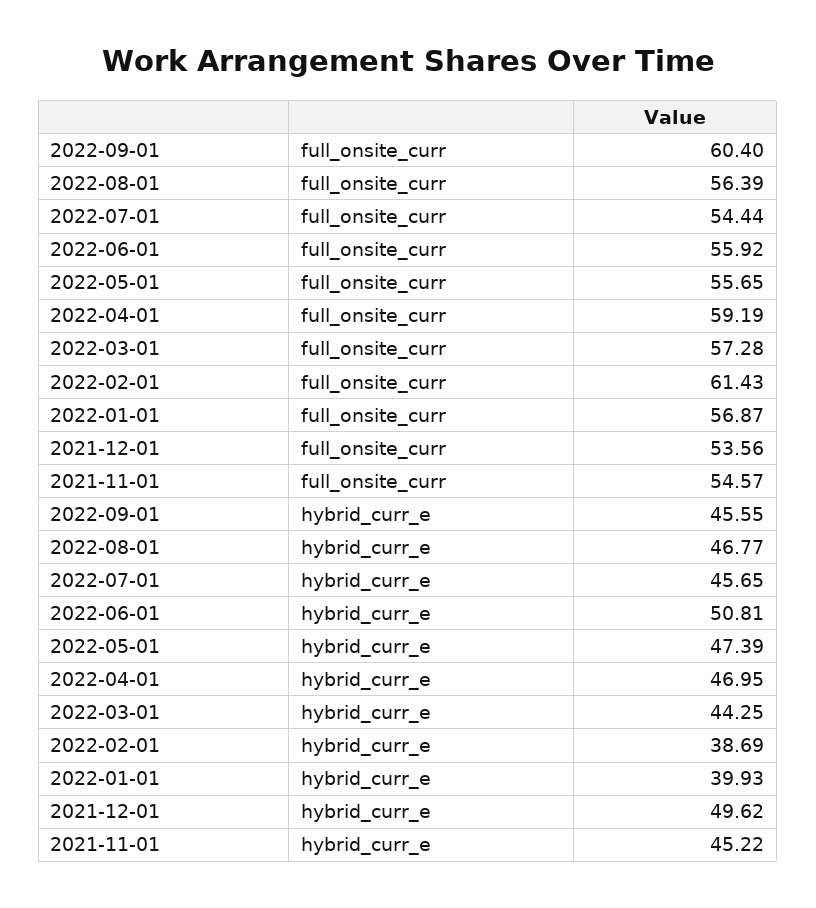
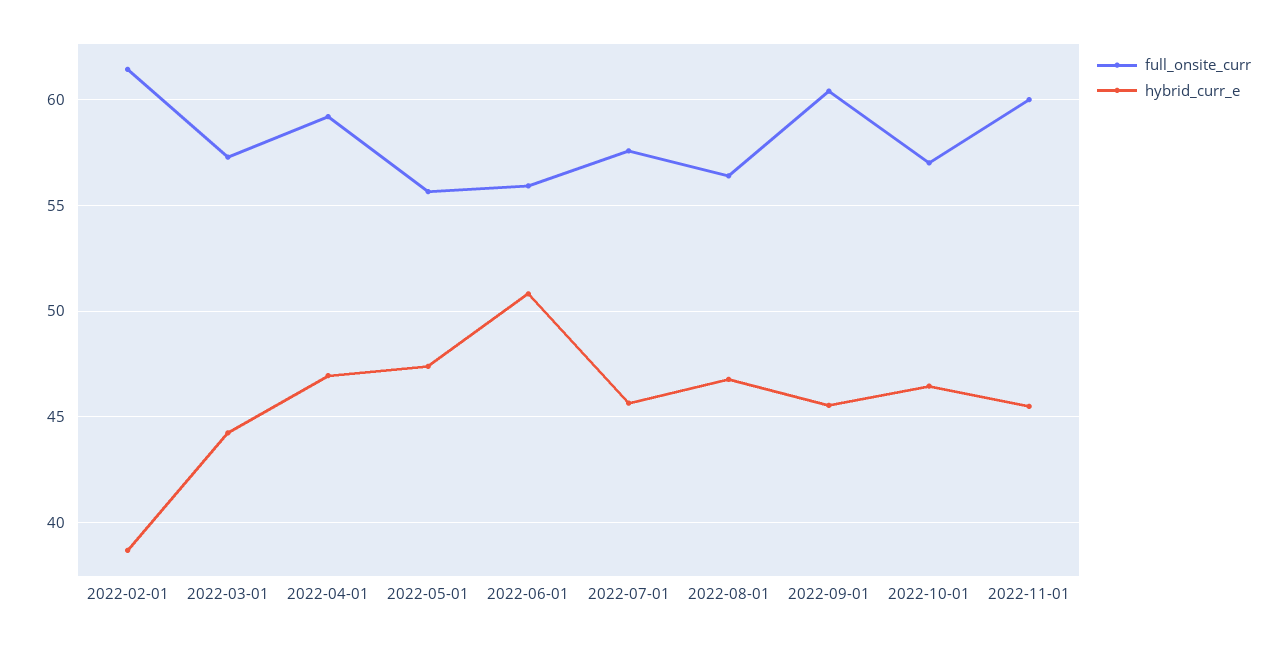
full_onsite_curr, 2022-07-01: 54.44 -> 57.5
full_onsite_curr, 2022-01-01: 56.87 -> none
full_onsite_curr, 2021-12-01: 53.56 -> none
full_onsite_curr, 2021-11-01: 54.57 -> none
hybrid_curr_e, 2022-01-01: 39.93 -> none
hybrid_curr_e, 2021-12-01: 49.62 -> none
hybrid_curr_e, 2021-11-01: 45.22 -> none
full_onsite_curr, 2022-10-01: none -> 57
hybrid_curr_e, 2022-10-01: none -> 46.5
full_onsite_curr, 2022-11-01: none -> 60
hybrid_curr_e, 2022-11-01: none -> 45.5

